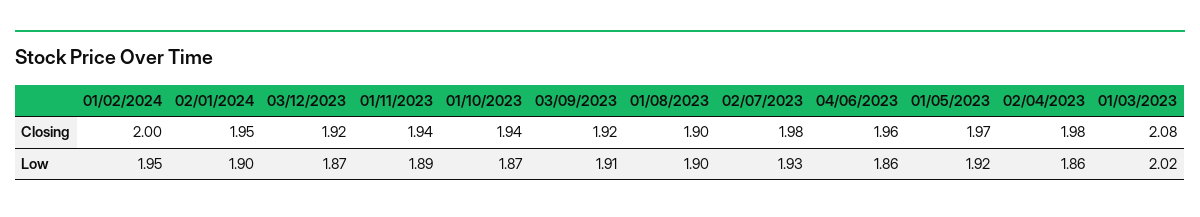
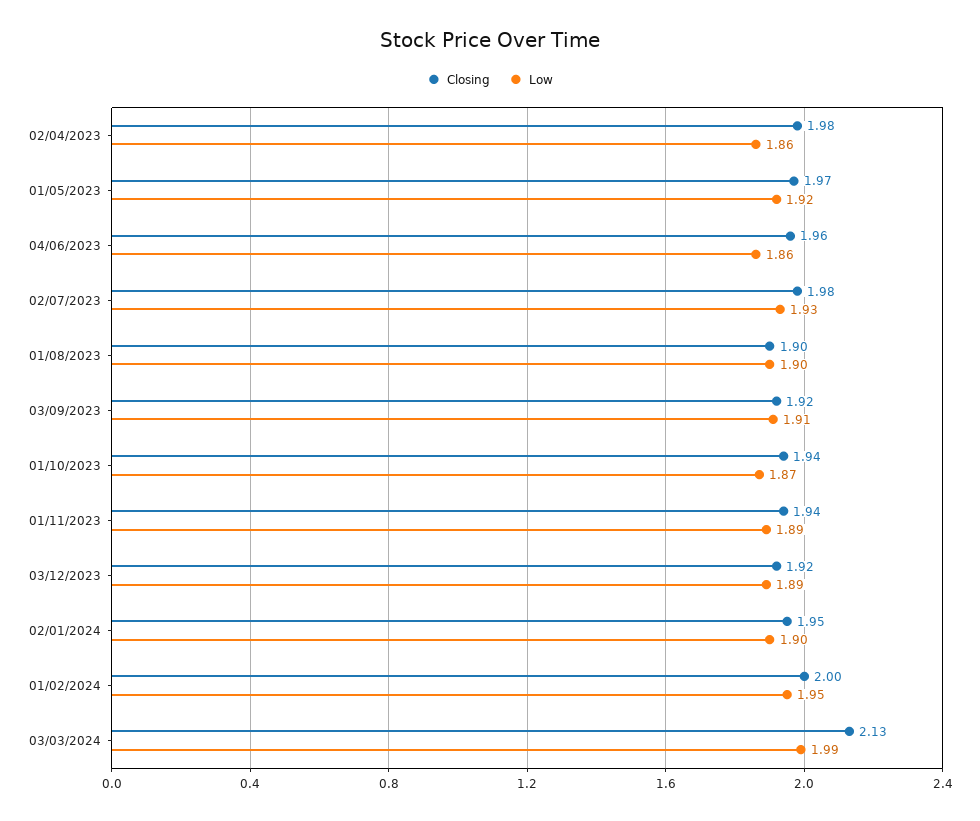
Closing, 01/03/2023: 2.08 -> none
Low, 03/12/2023: 1.87 -> 1.89
Low, 01/03/2023: 2.02 -> none
Closing, 03/03/2024: none -> 2.13
Low, 03/03/2024: none -> 1.99

